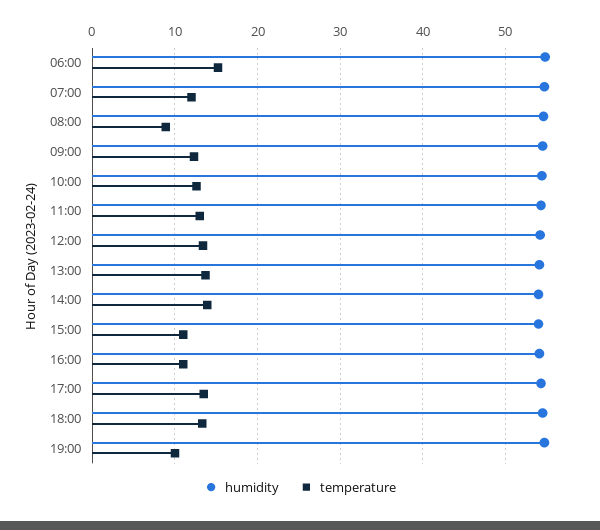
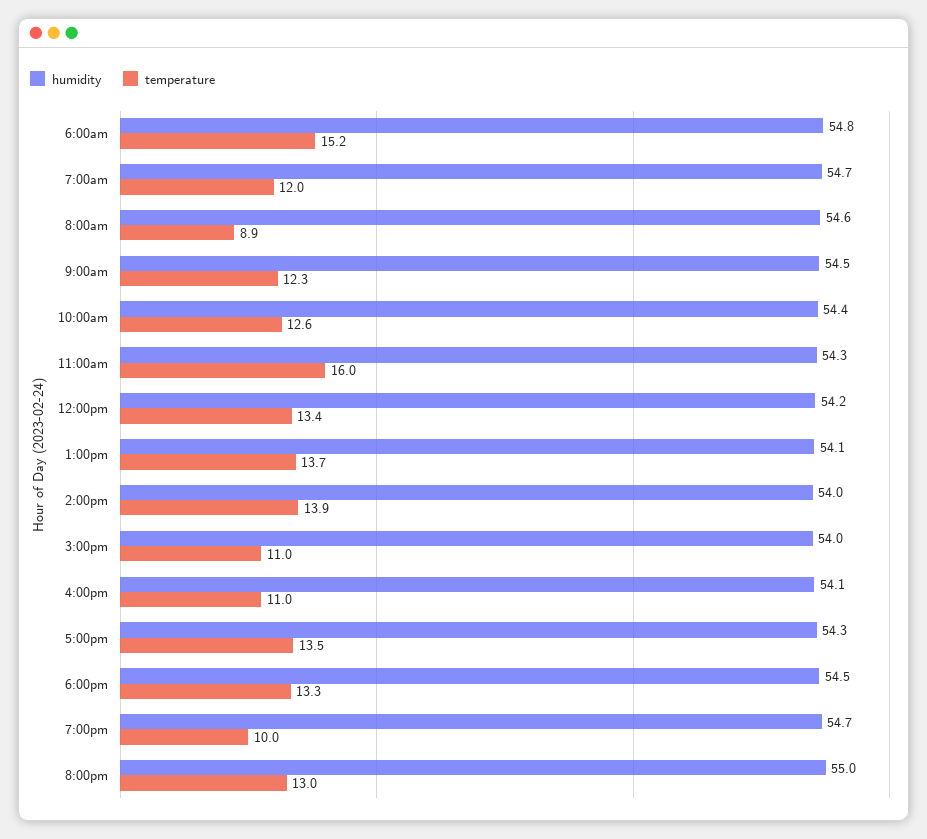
temperature, 11:00: 13 -> 16
humidity, 8:00pm: none -> 55
temperature, 8:00pm: none -> 13

